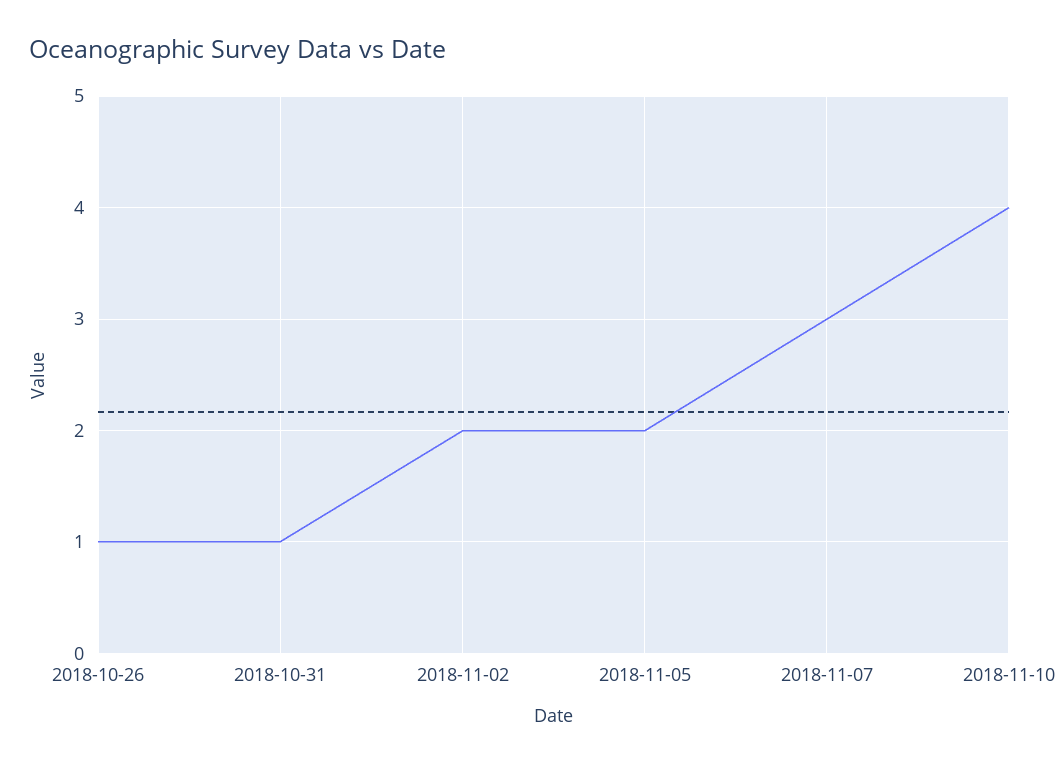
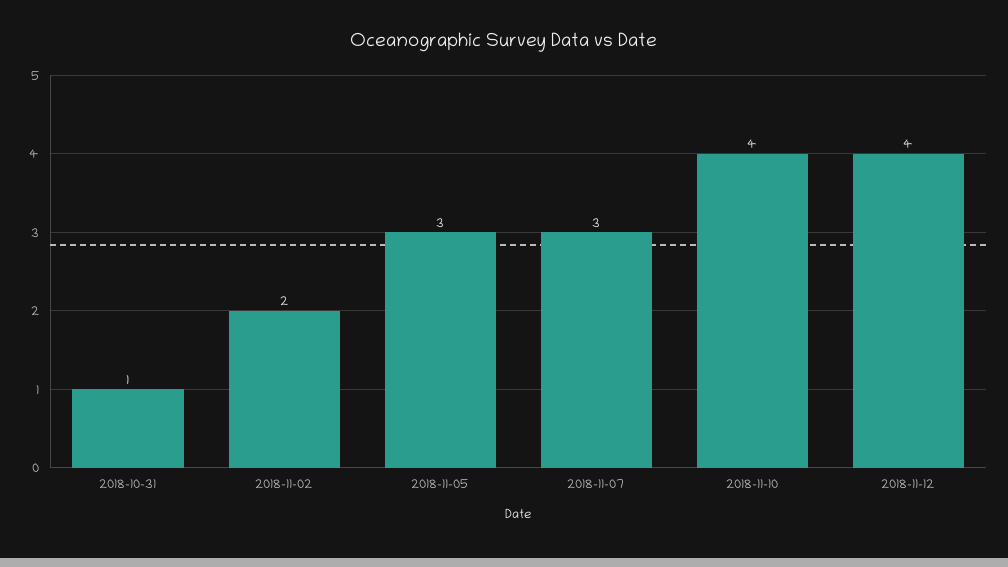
2018-10-26: 1 -> none
2018-11-05: 2 -> 3
2018-11-12: none -> 4

